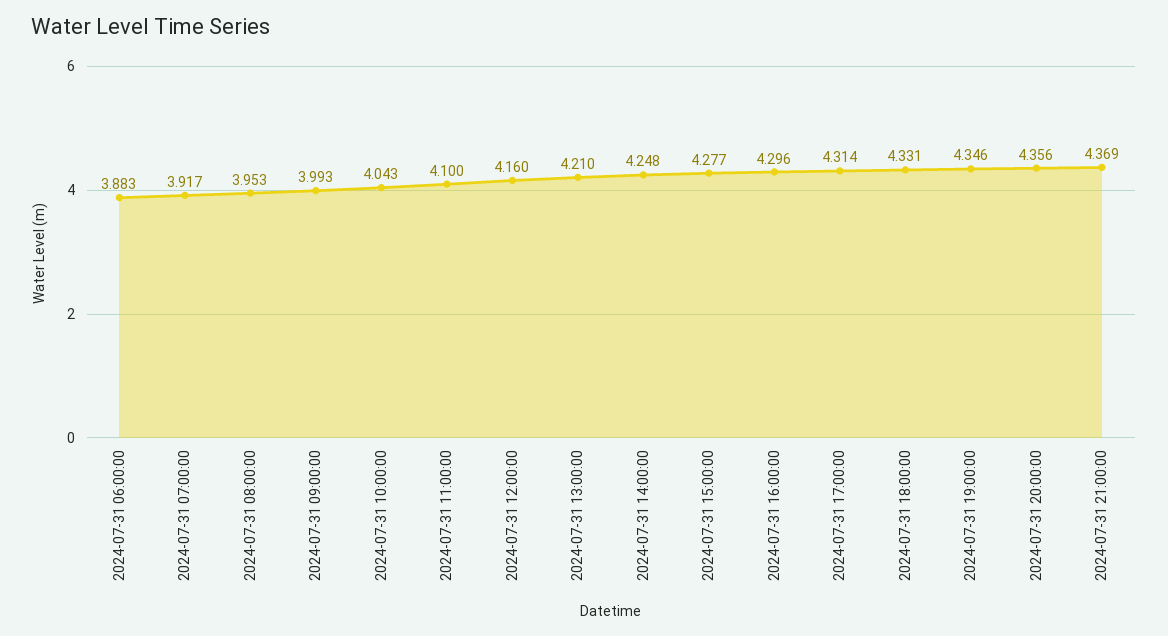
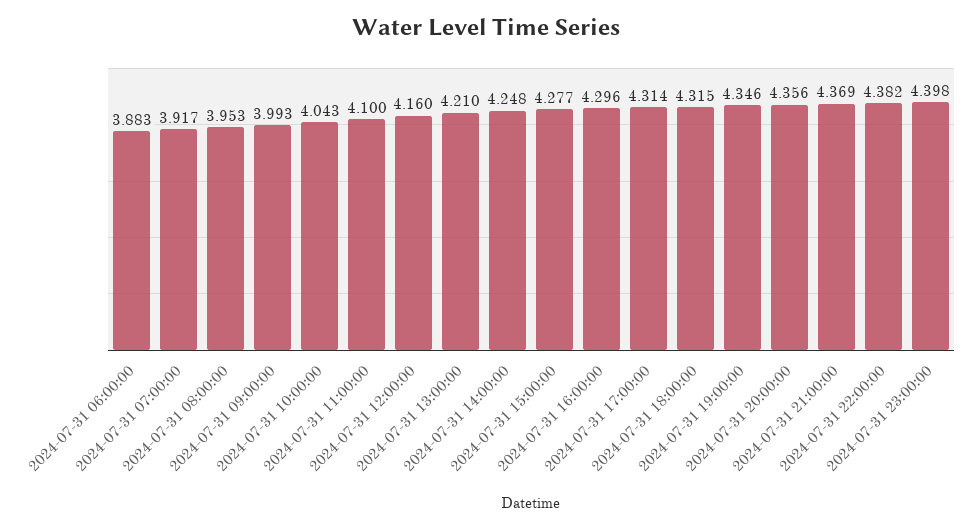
2024-07-31 18:00:00: 4.331 -> 4.315
2024-07-31 22:00:00: none -> 4.382
2024-07-31 23:00:00: none -> 4.398

